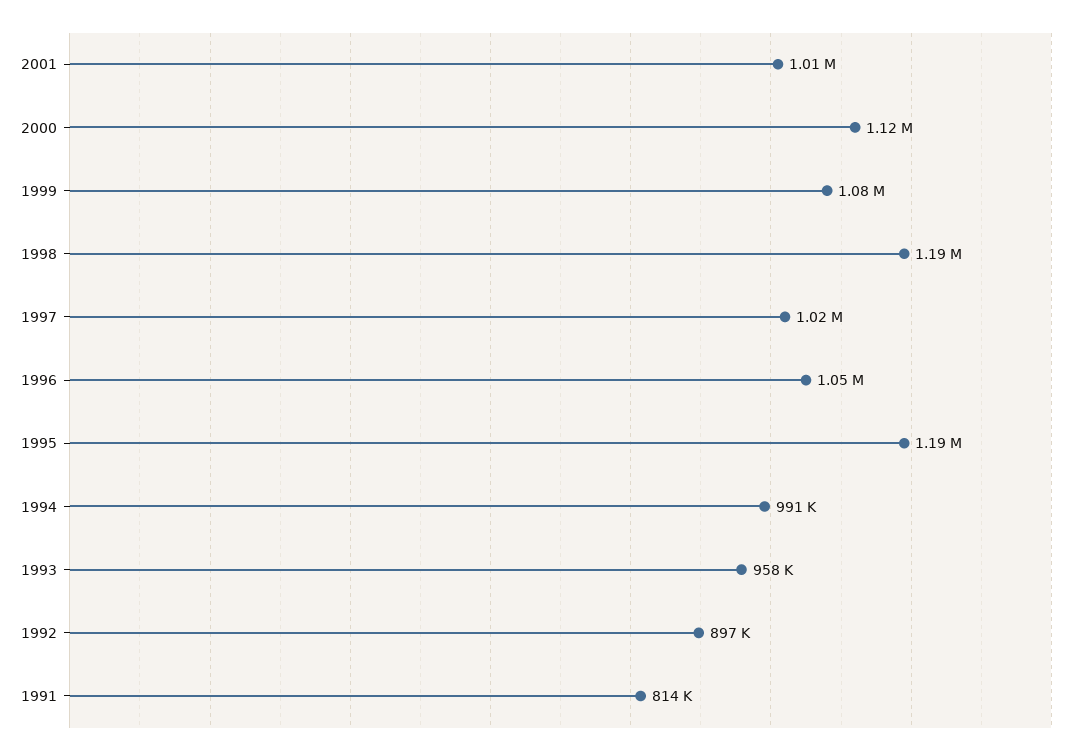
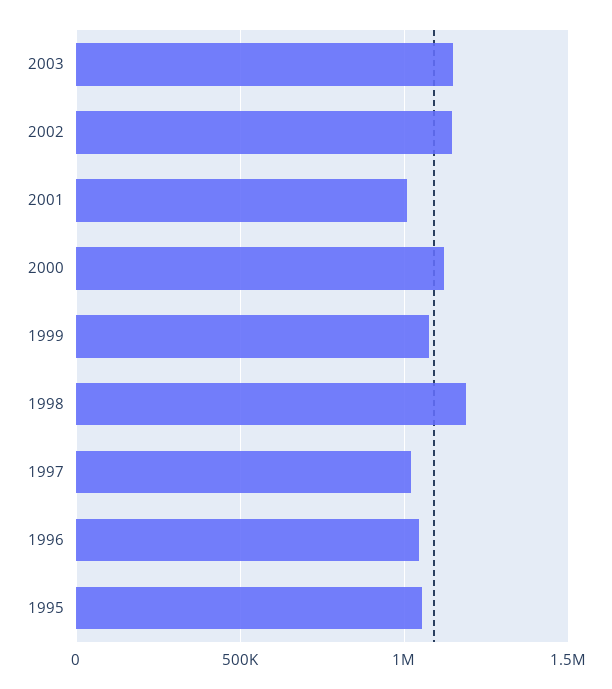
1995: 1190000 -> 1050000
1994: 991000 -> none
1993: 958000 -> none
1992: 897000 -> none
1991: 814000 -> none
2003: none -> 1150000
2002: none -> 1150000

